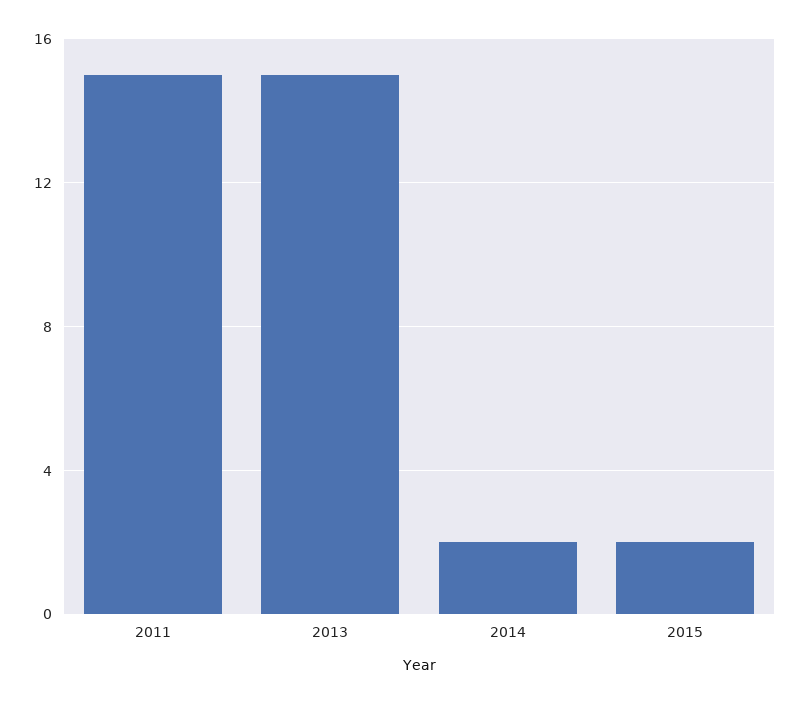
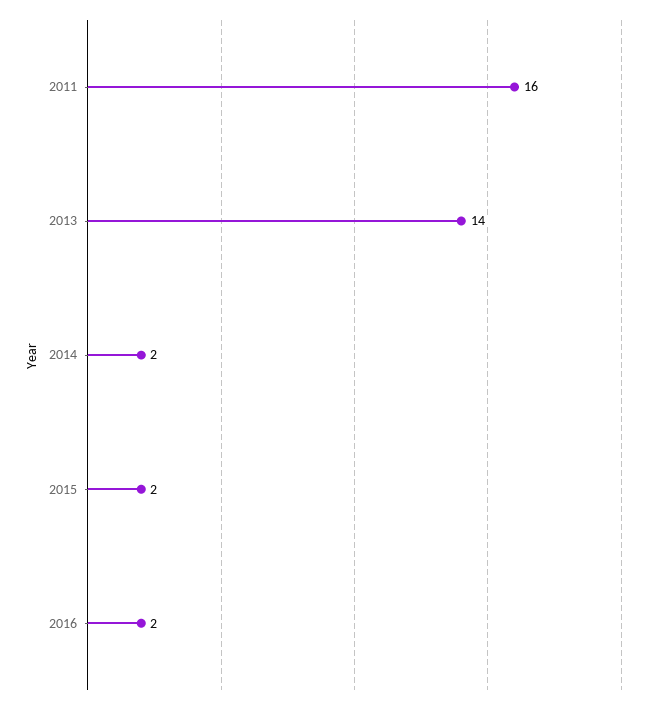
2011: 15 -> 16
2013: 15 -> 14
2016: none -> 2

